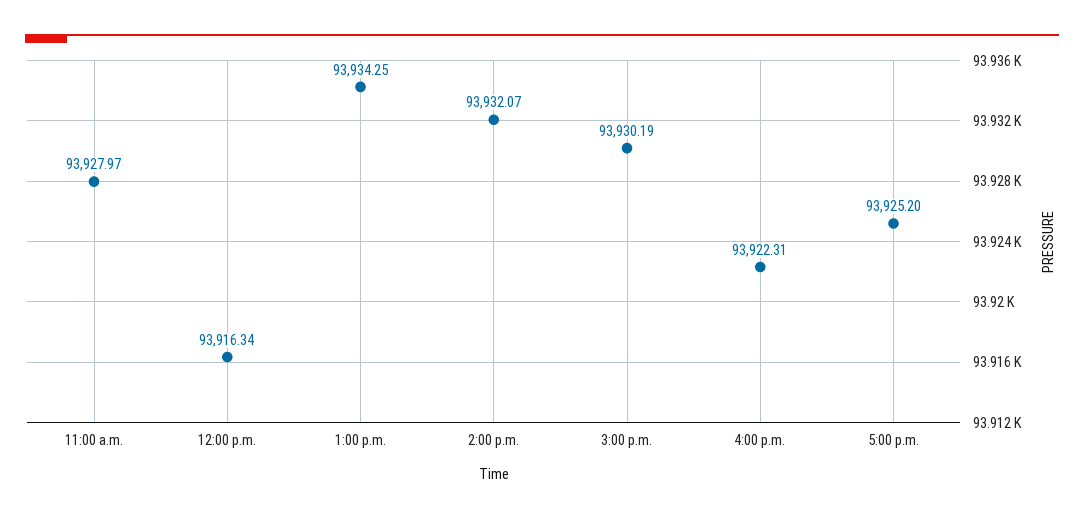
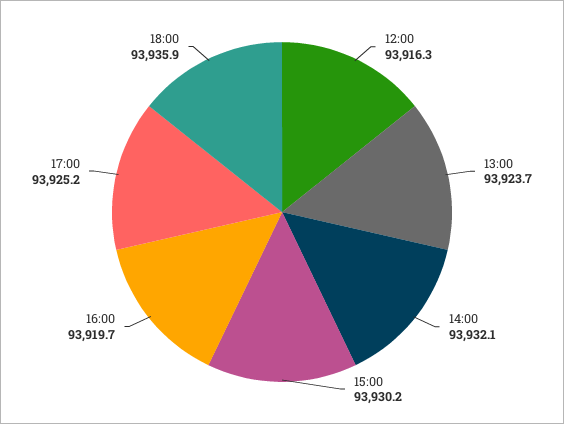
11:00 a.m.: 93927.97 -> none
1:00 p.m.: 93934.25 -> 93923.7
4:00 p.m.: 93922.31 -> 93919.7
18:00: none -> 93935.9

